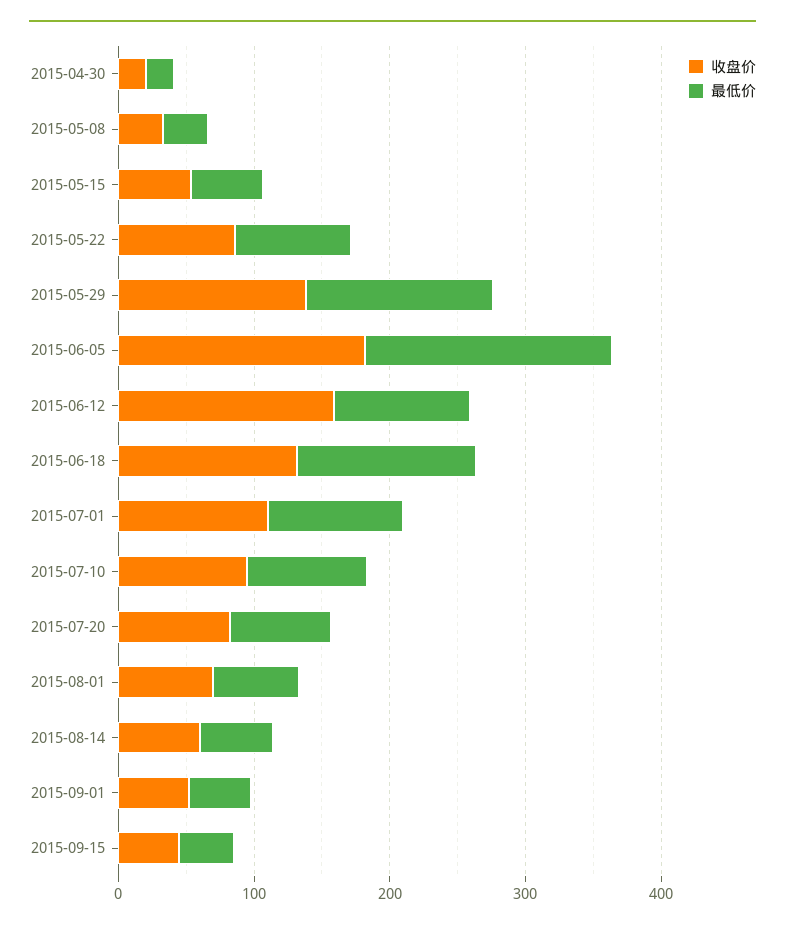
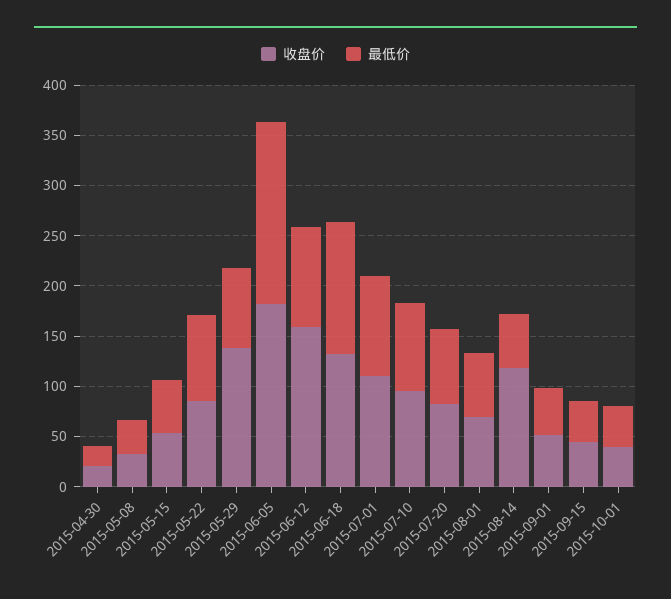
最低价, 2015-05-29: 140 -> 80
收盘价, 2015-08-14: 60 -> 120
收盘价, 2015-10-01: none -> 40
最低价, 2015-10-01: none -> 40

